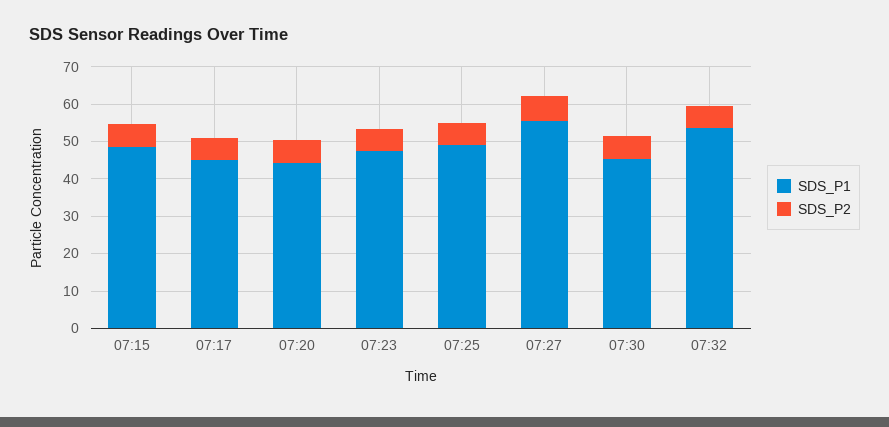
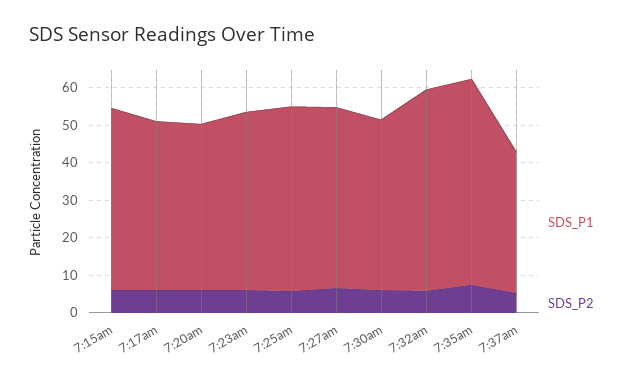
SDS_P1, 07:27: 55 -> 47.5
SDS_P1, 7:35am: none -> 55
SDS_P2, 7:35am: none -> 7.5
SDS_P1, 7:37am: none -> 37.5
SDS_P2, 7:37am: none -> 5

